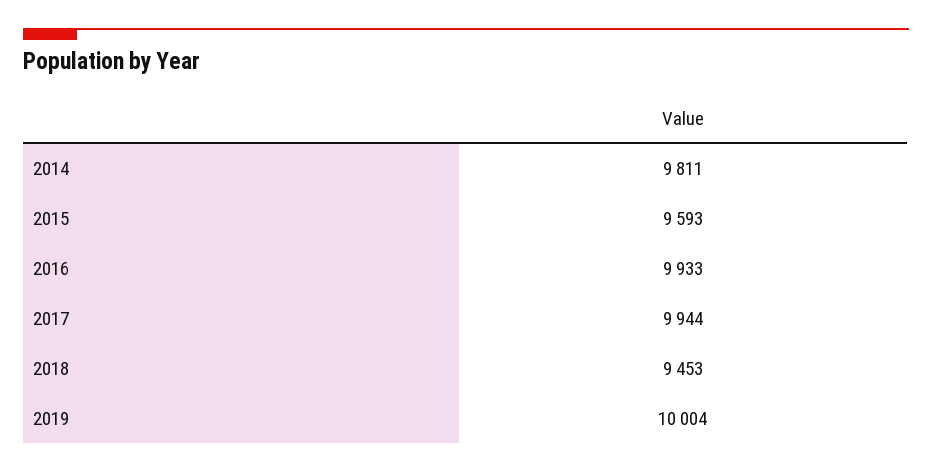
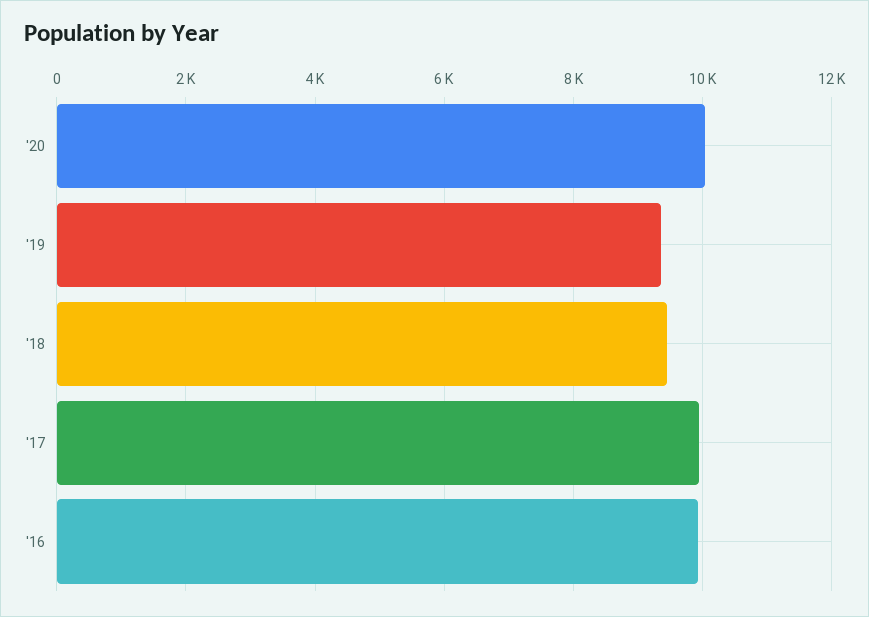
2014: 9811 -> none
2015: 9593 -> none
2019: 10004 -> 9400
'20: none -> 10000

